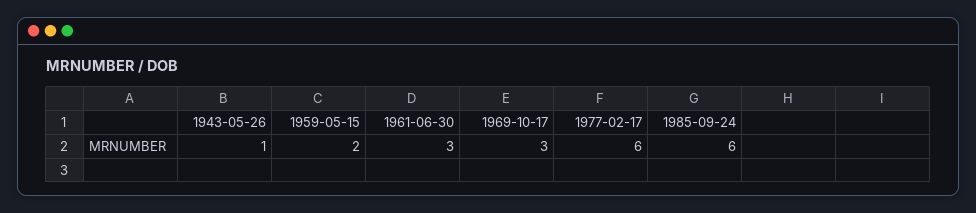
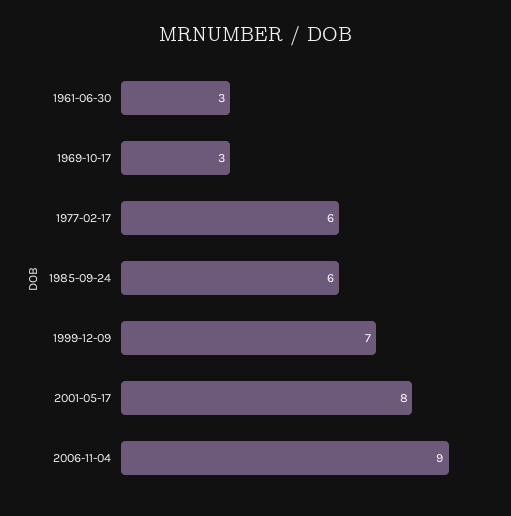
1943-05-26: 1 -> none
1959-05-15: 2 -> none
1999-12-09: none -> 7
2001-05-17: none -> 8
2006-11-04: none -> 9

